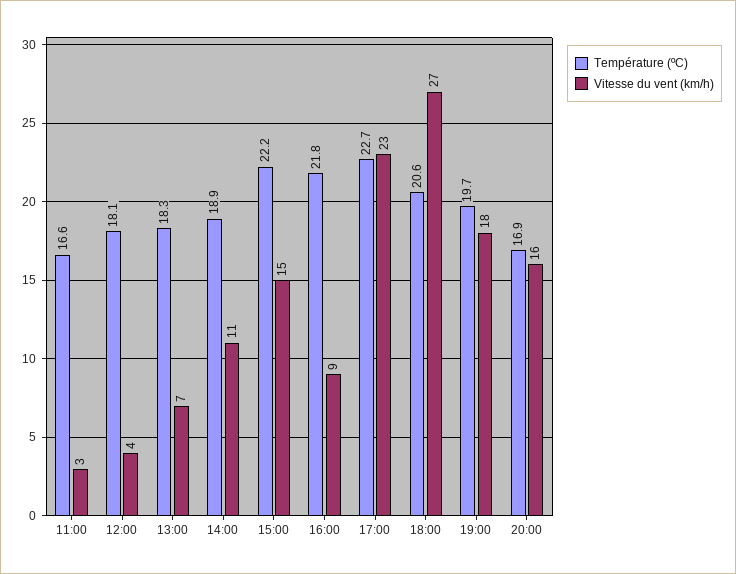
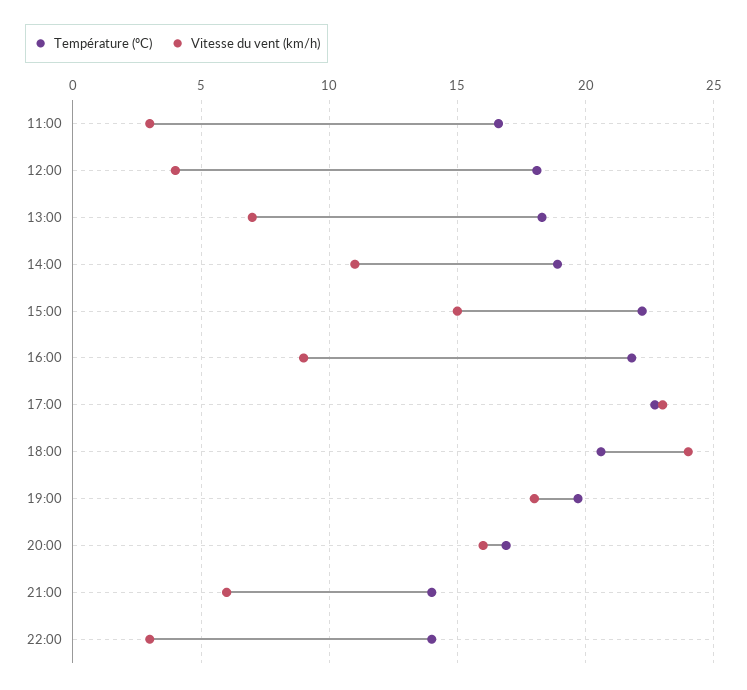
Vitesse du vent (km/h), 18:00: 27 -> 24
Température (ºC), 21:00: none -> 14
Vitesse du vent (km/h), 21:00: none -> 6
Température (ºC), 22:00: none -> 14
Vitesse du vent (km/h), 22:00: none -> 3

